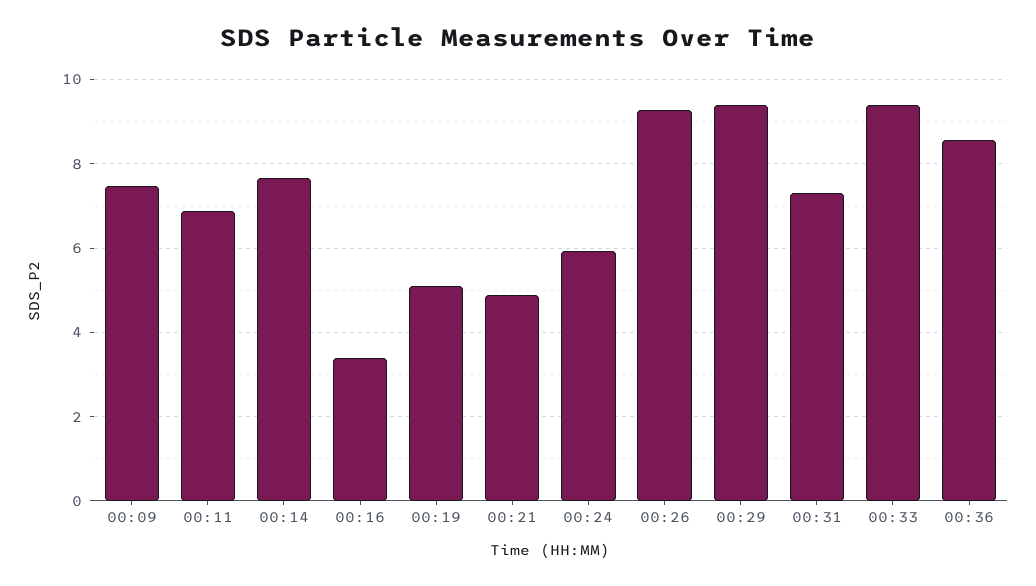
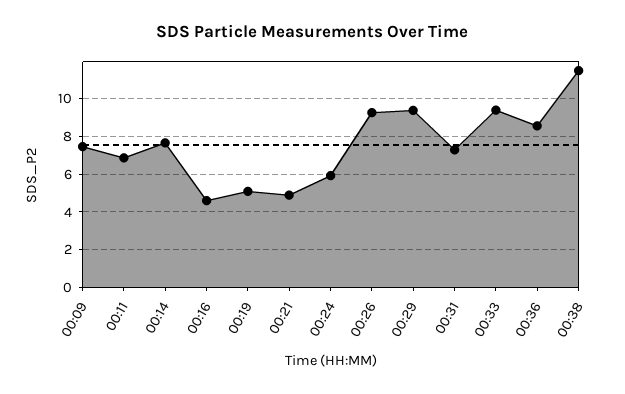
00:16: 3.4 -> 4.5
00:38: none -> 11.5

